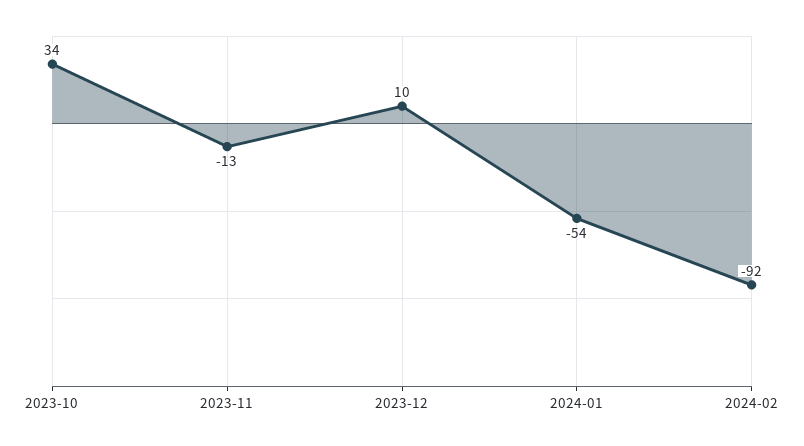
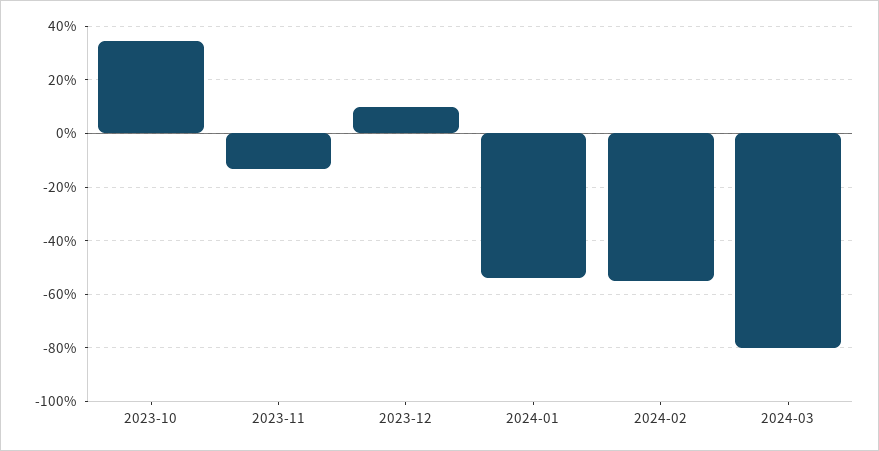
2024-02: -92 -> -55
2024-03: none -> -80

